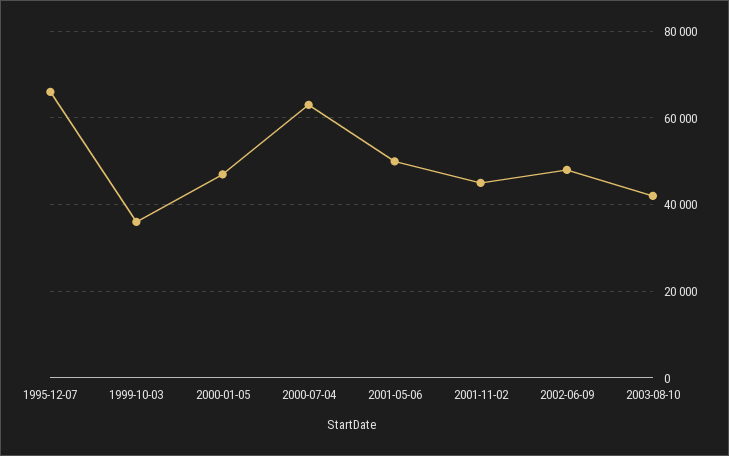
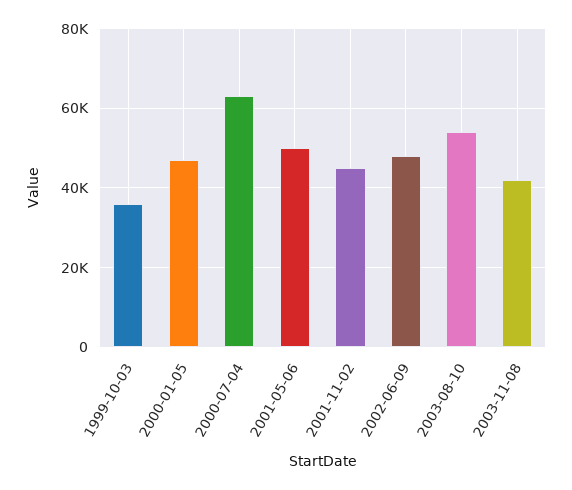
1995-12-07: 66000 -> none
2003-08-10: 42000 -> 54000
2003-11-08: none -> 42000

